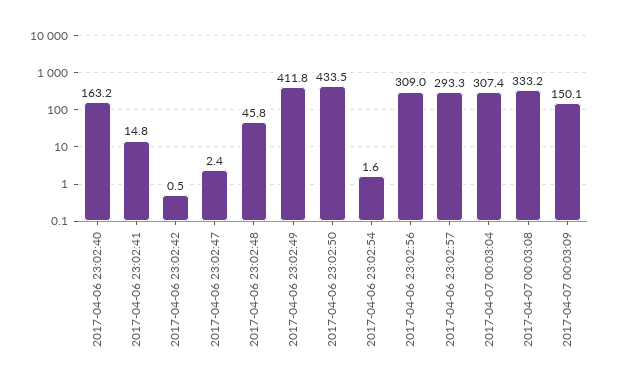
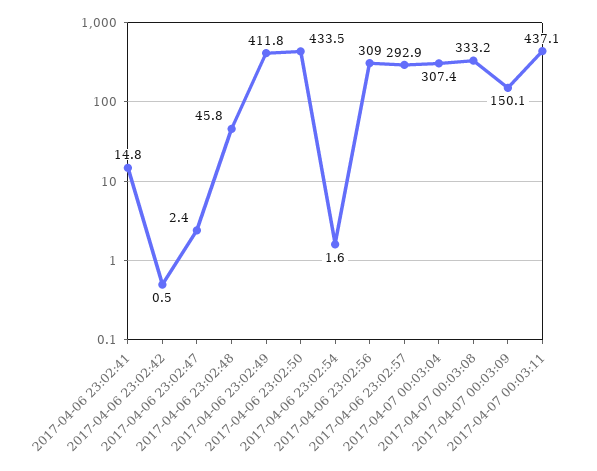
2017-04-06 23:02:40: 163.2 -> none
2017-04-06 23:02:57: 293.3 -> 292.9
2017-04-07 00:03:11: none -> 437.1

